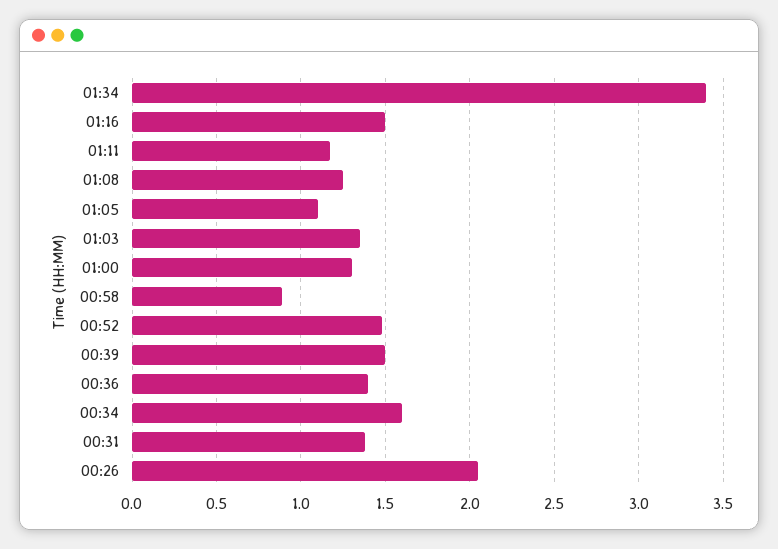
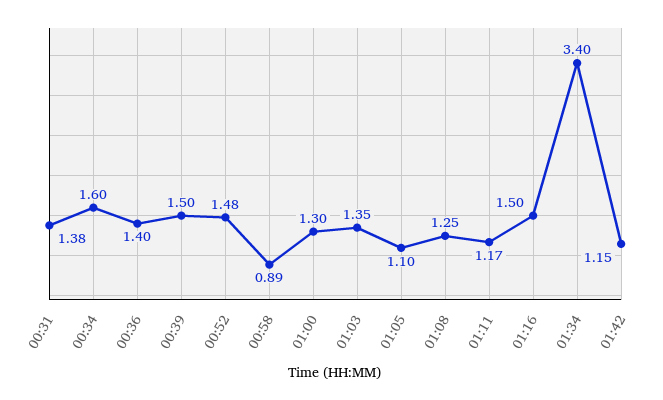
00:26: 2.05 -> none
01:42: none -> 1.15

